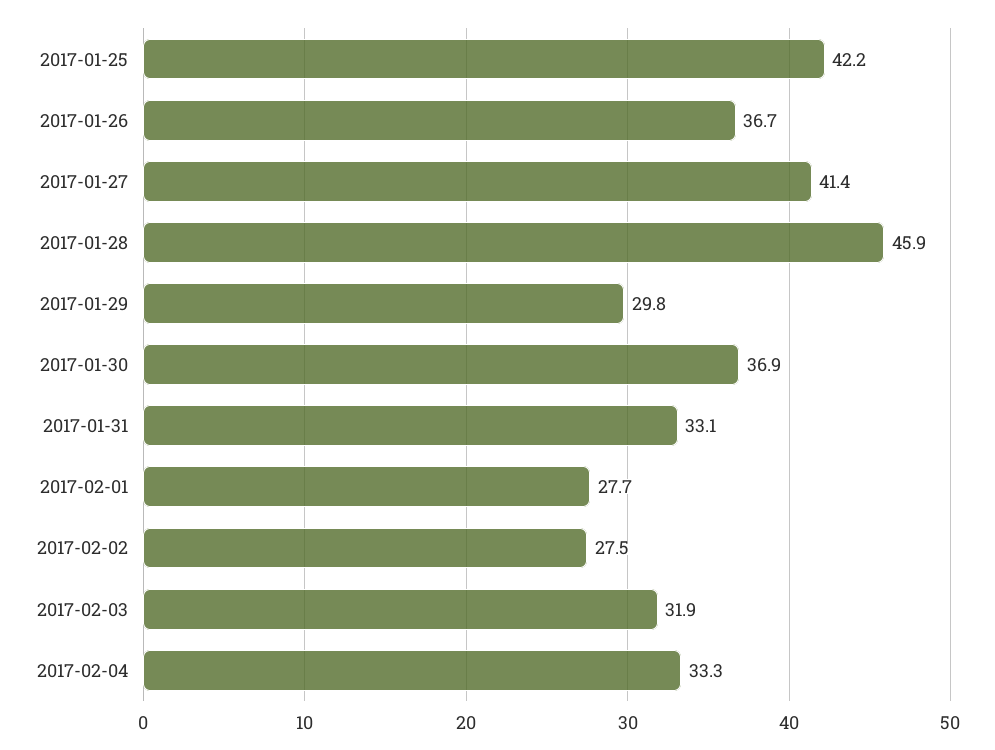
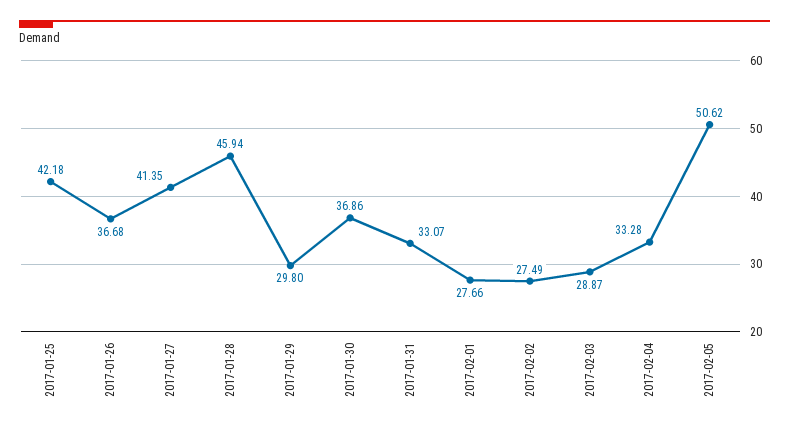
2017-02-03: 31.9 -> 28.87
2017-02-05: none -> 50.62

